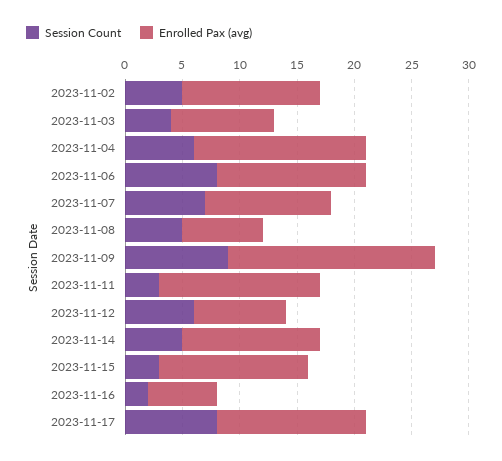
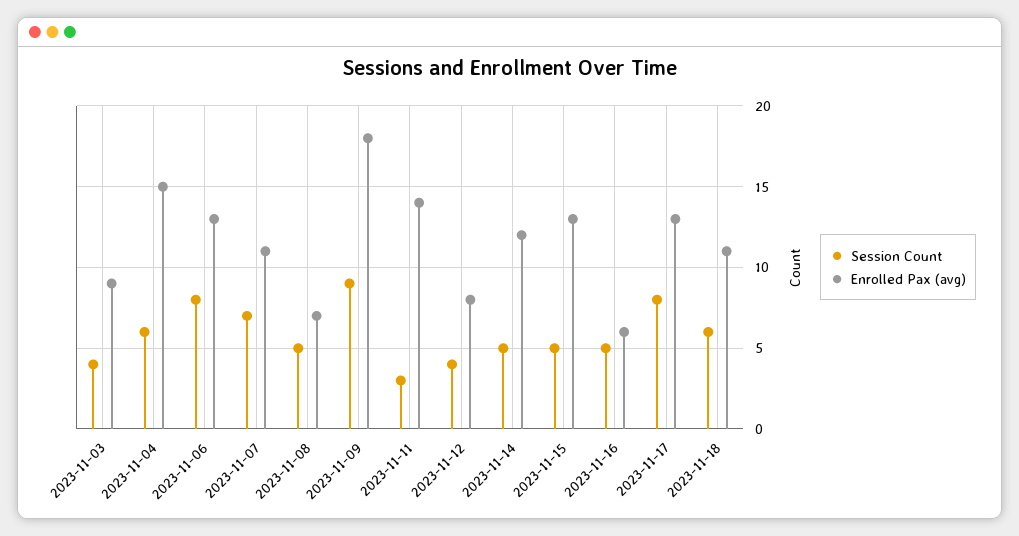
Session Count, 2023-11-02: 5 -> none
Enrolled Pax (avg), 2023-11-02: 12 -> none
Session Count, 2023-11-12: 6 -> 4
Session Count, 2023-11-15: 3 -> 5
Session Count, 2023-11-16: 2 -> 5
Session Count, 2023-11-18: none -> 6
Enrolled Pax (avg), 2023-11-18: none -> 11

